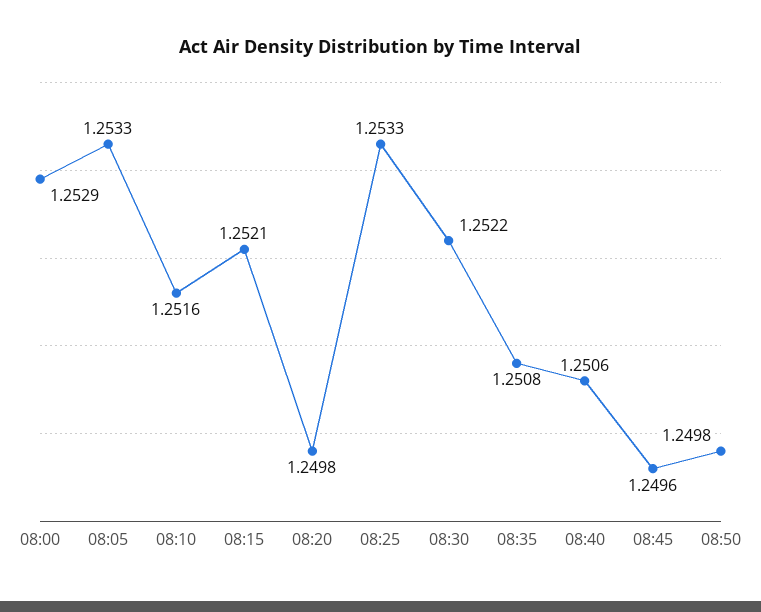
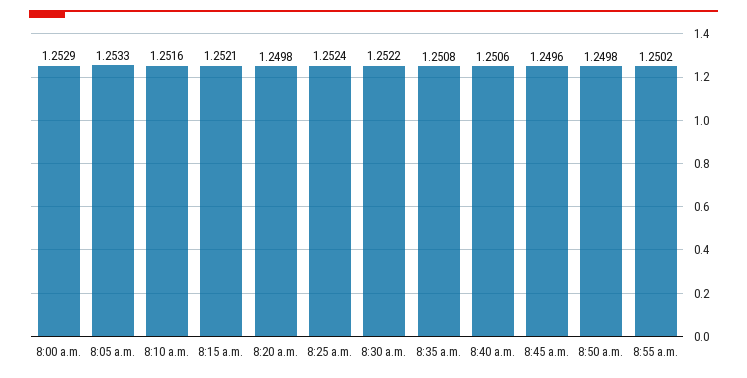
08:25: 1.2533 -> 1.2524
8:55 a.m.: none -> 1.2502

